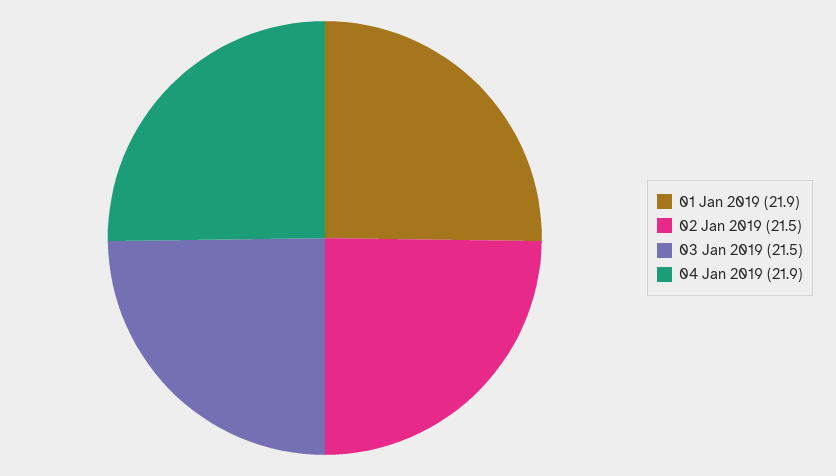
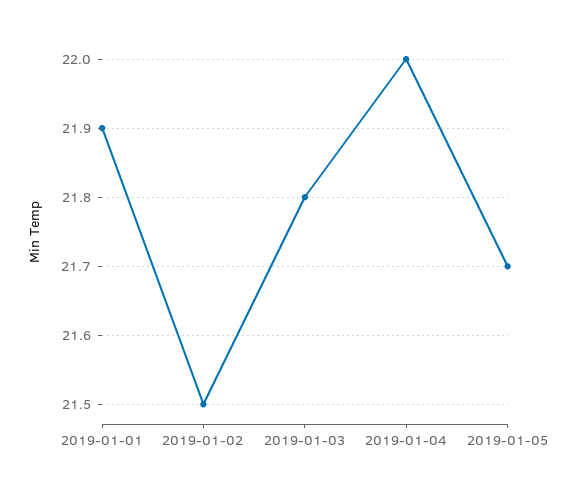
03 Jan 2019: 21.5 -> 21.8
04 Jan 2019: 21.9 -> 22
2019-01-05: none -> 21.7

